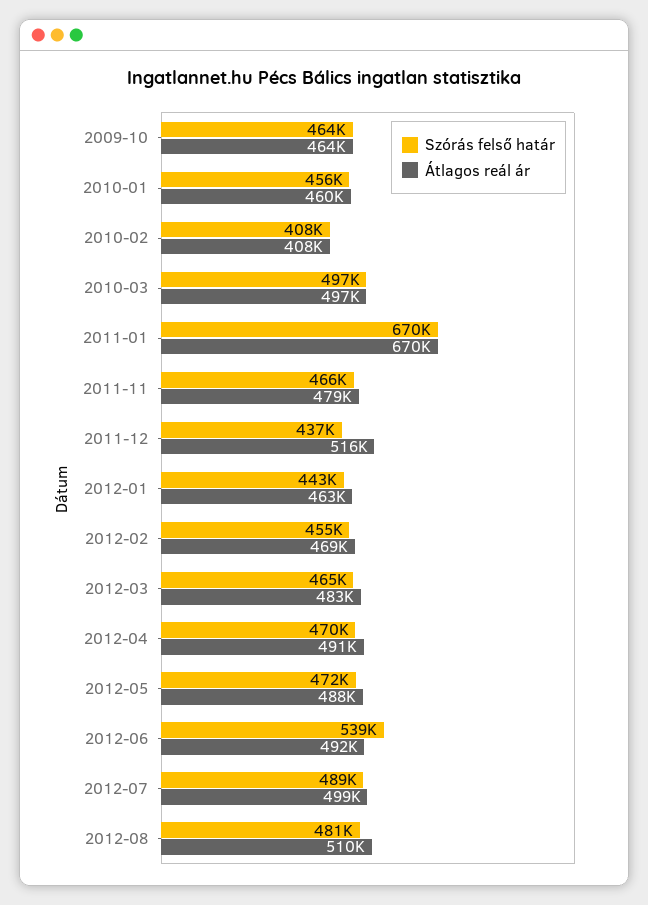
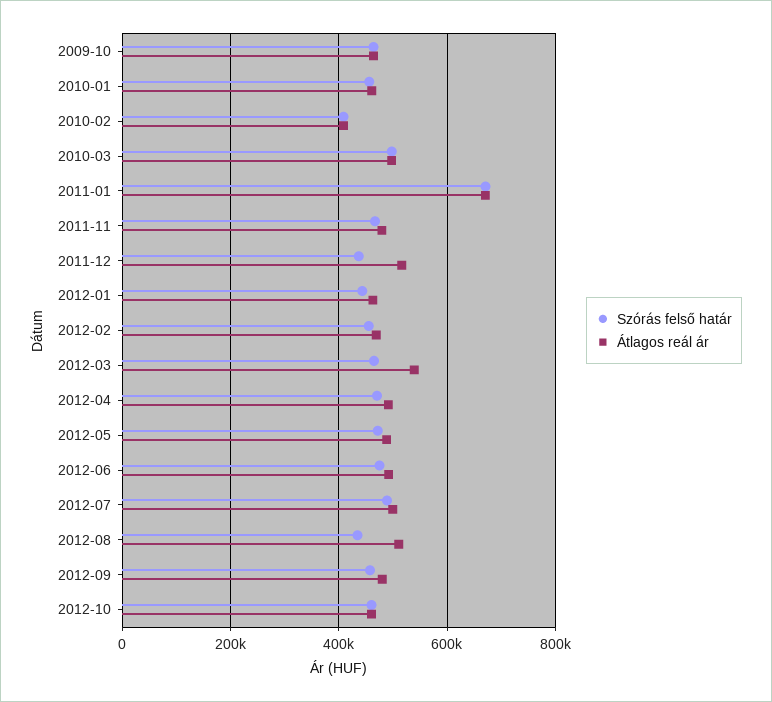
Átlagos reál ár, 2012-03: 483000 -> 540000
Szórás felső határ, 2012-06: 539000 -> 480000
Szórás felső határ, 2012-08: 481000 -> 440000
Szórás felső határ, 2012-09: none -> 460000
Átlagos reál ár, 2012-09: none -> 480000
Szórás felső határ, 2012-10: none -> 460000
Átlagos reál ár, 2012-10: none -> 460000

